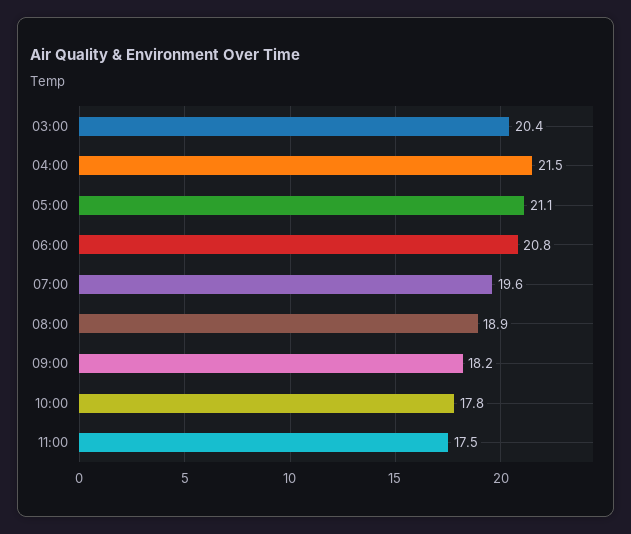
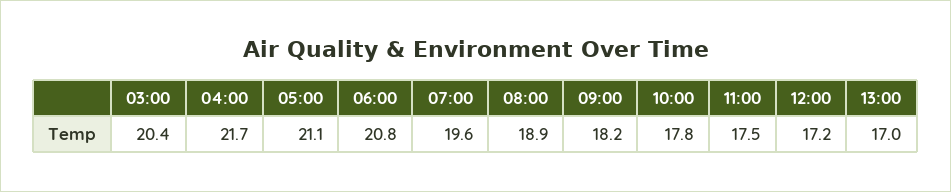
04:00: 21.5 -> 21.7
12:00: none -> 17.2
13:00: none -> 17

